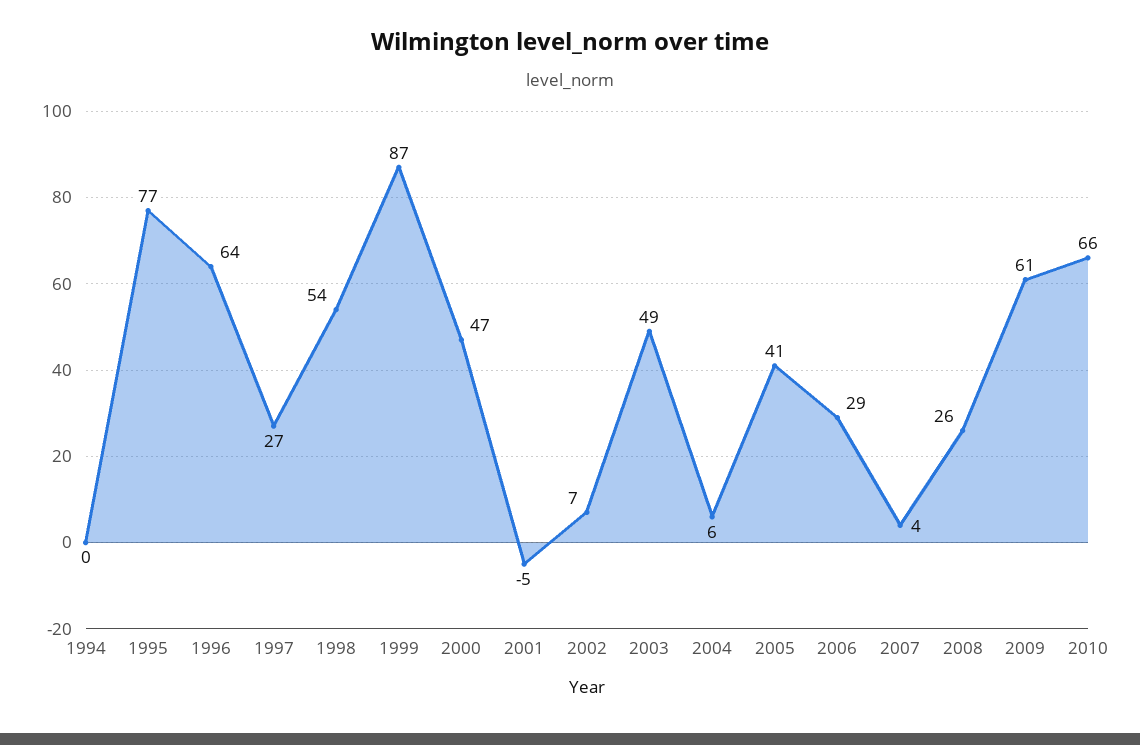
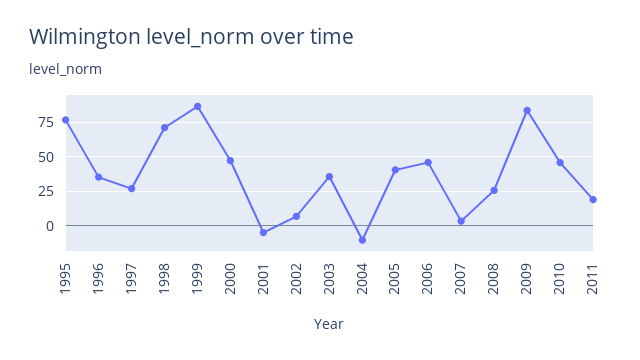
1994: 0 -> none
1996: 64 -> 35
1998: 54 -> 70
2003: 49 -> 35
2004: 6 -> -10
2006: 29 -> 45
2009: 61 -> 85
2010: 66 -> 45
2011: none -> 20

